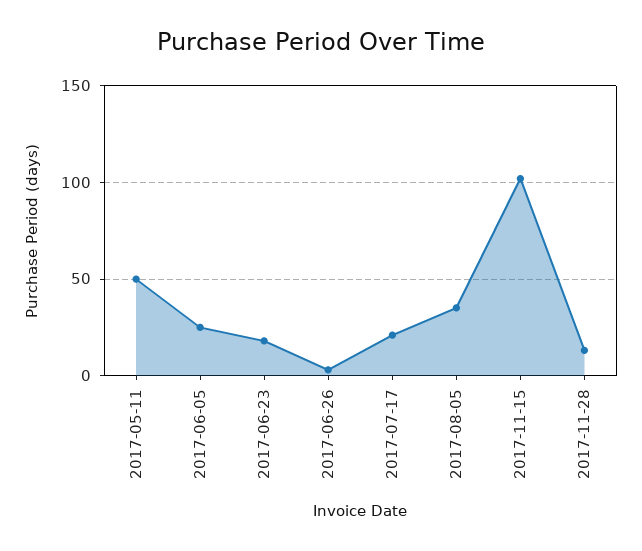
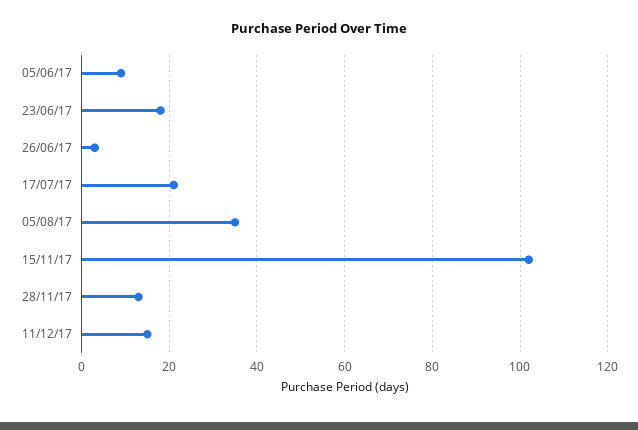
2017-05-11: 50 -> none
2017-06-05: 25 -> 10
11/12/17: none -> 15

